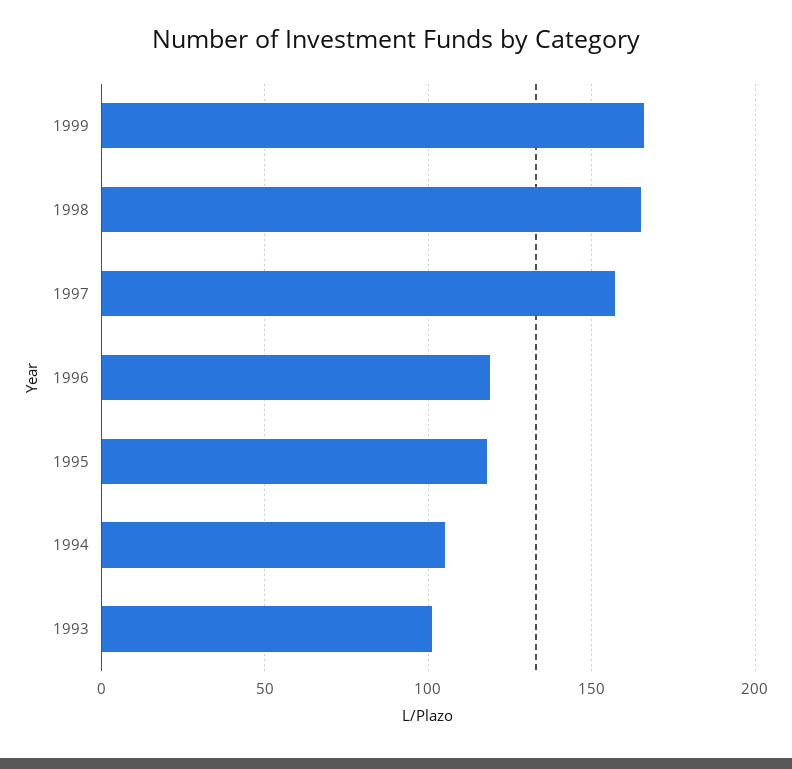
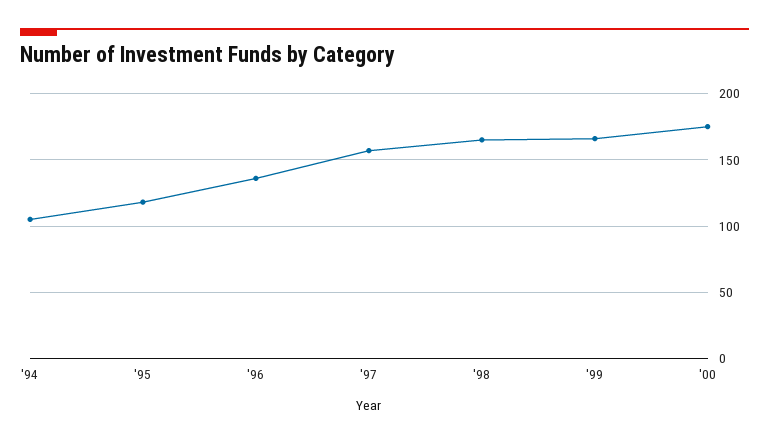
1996: 120 -> 135
1993: 100 -> none
'00: none -> 175

